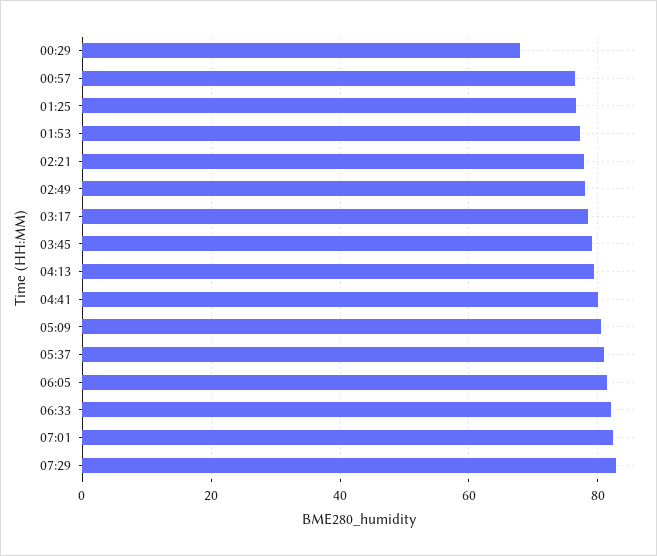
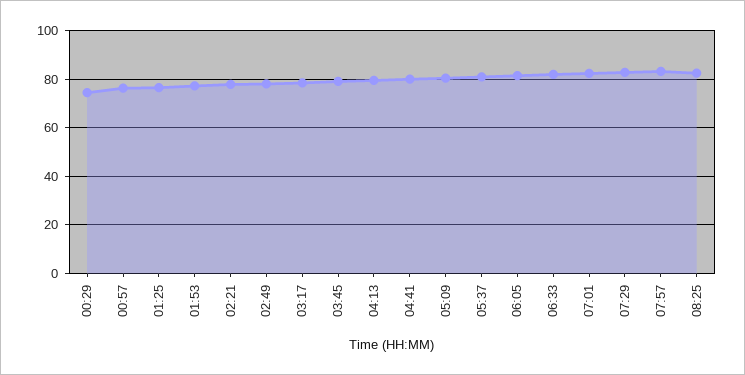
00:29: 68 -> 75
07:57: none -> 82.5
08:25: none -> 82.5

